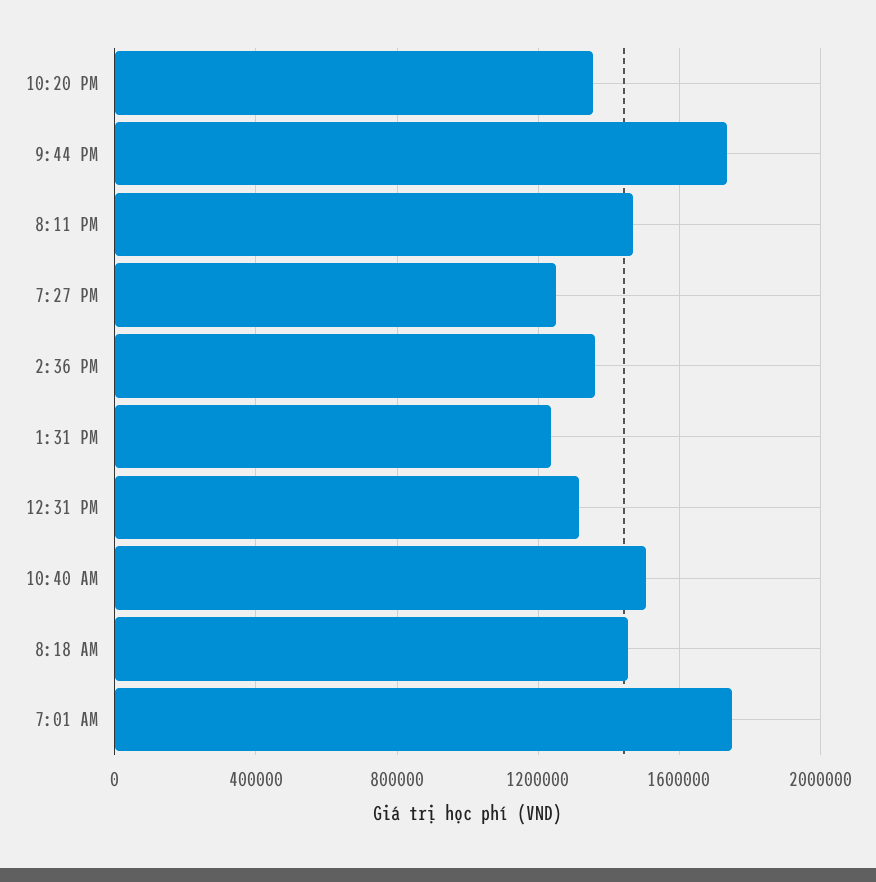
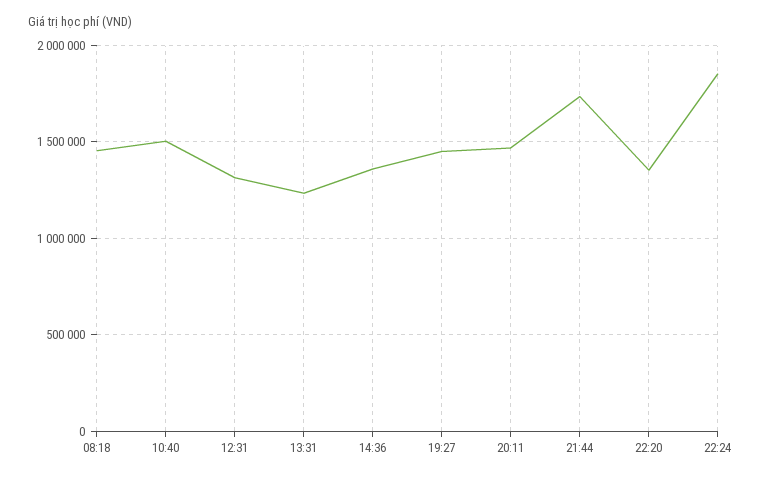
7:27 PM: 1250000 -> 1450000
7:01 AM: 1750000 -> none
22:24: none -> 1850000

